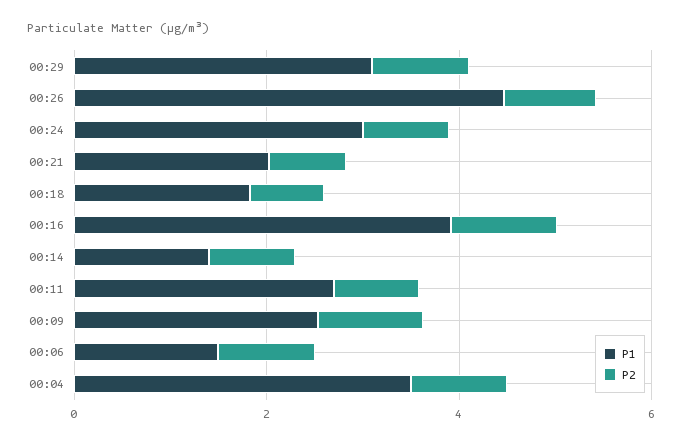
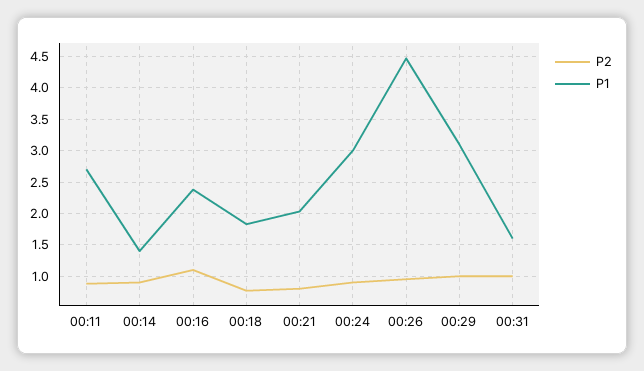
P1, 00:16: 4 -> 2.4
P1, 00:09: 2.5 -> none
P2, 00:09: 1 -> none
P1, 00:06: 1.5 -> none
P2, 00:06: 1 -> none
P1, 00:04: 3.5 -> none
P2, 00:04: 1 -> none
P2, 00:31: none -> 1
P1, 00:31: none -> 1.6

